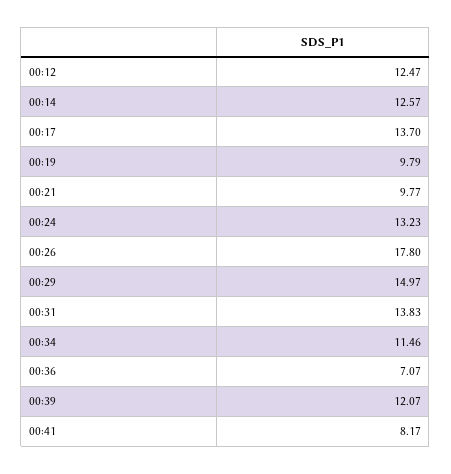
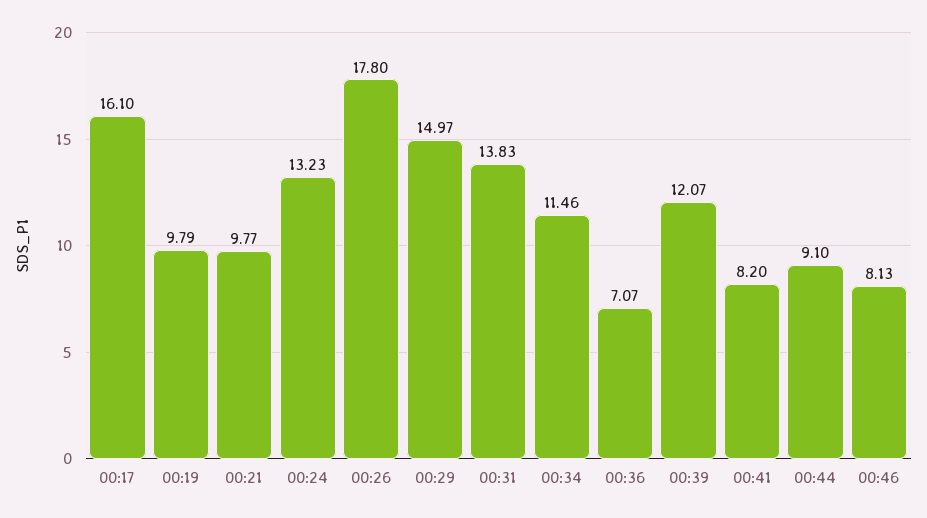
00:12: 12.47 -> none
00:14: 12.57 -> none
00:17: 13.7 -> 16.1
00:41: 8.17 -> 8.2
00:44: none -> 9.1
00:46: none -> 8.13

